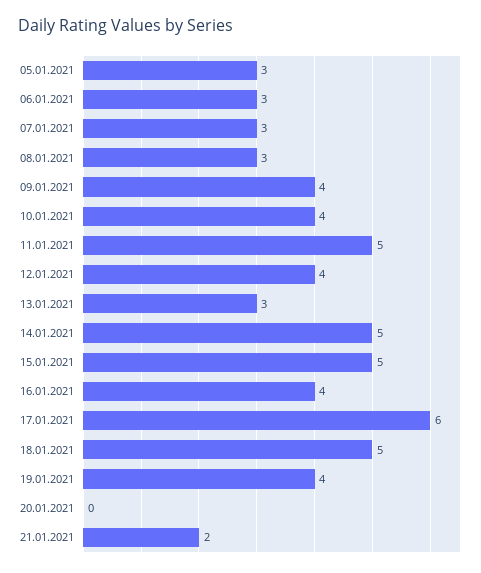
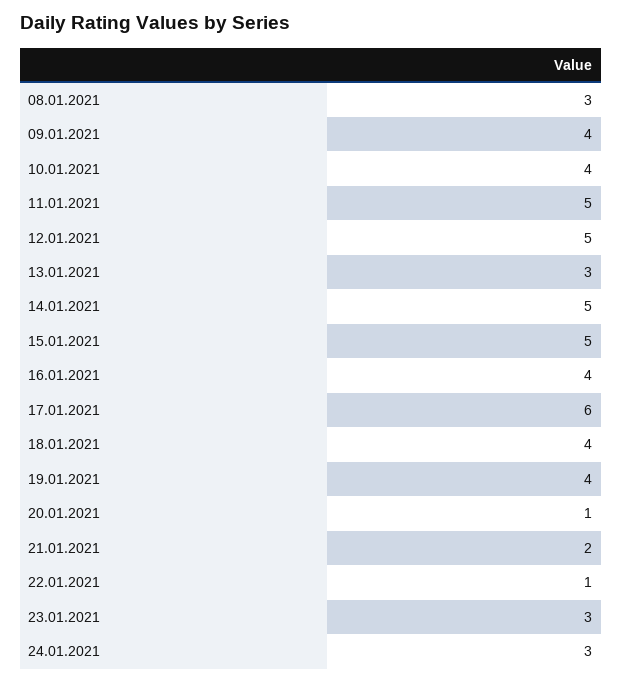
05.01.2021: 3 -> none
06.01.2021: 3 -> none
07.01.2021: 3 -> none
12.01.2021: 4 -> 5
18.01.2021: 5 -> 4
20.01.2021: 0 -> 1
22.01.2021: none -> 1
23.01.2021: none -> 3
24.01.2021: none -> 3

